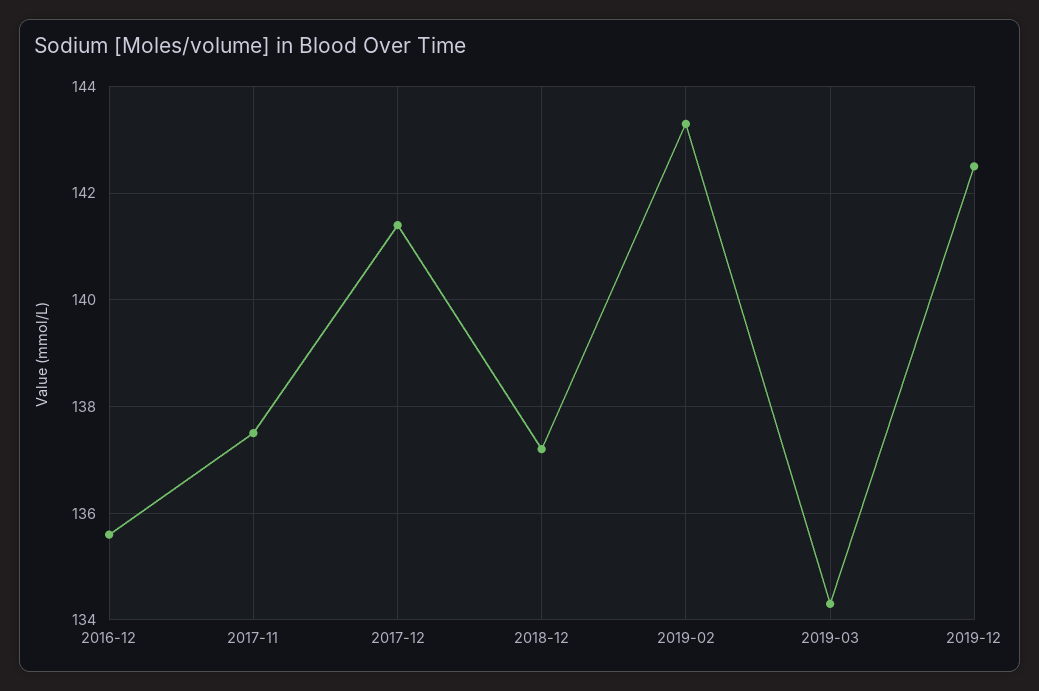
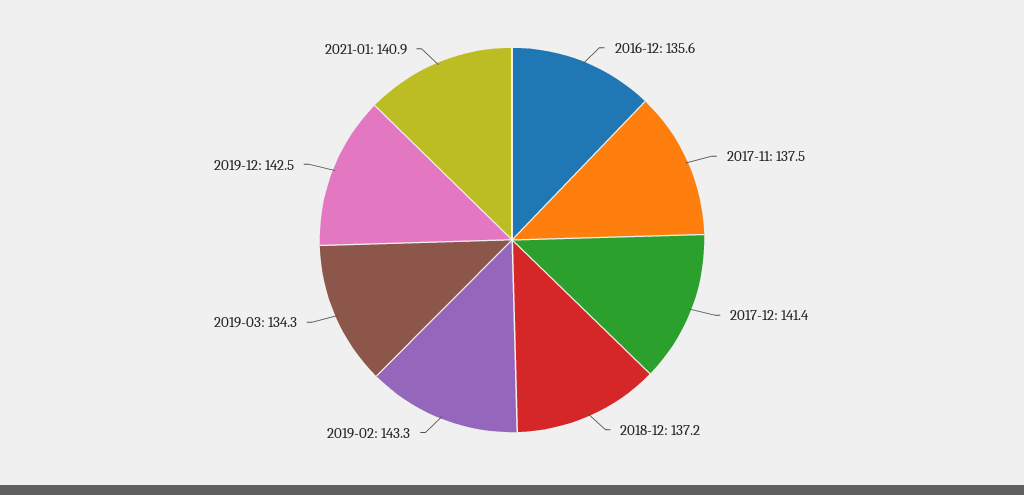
2021-01: none -> 140.9

